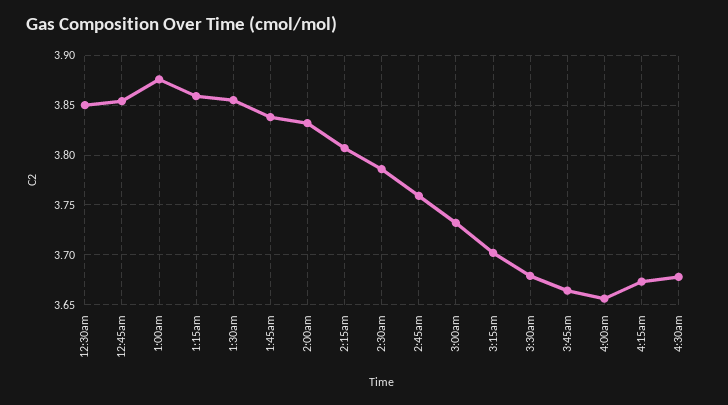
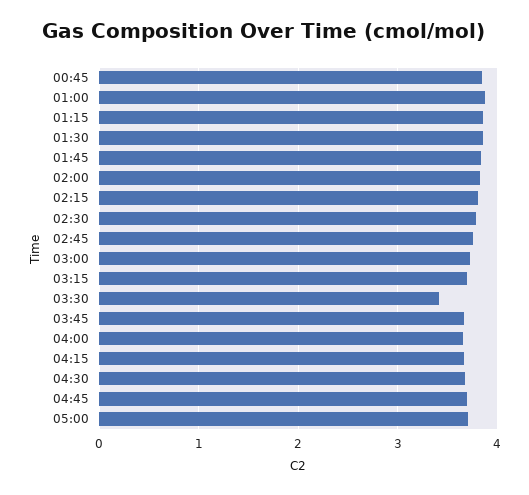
12:30am: 3.85 -> none
3:30am: 3.68 -> 3.4
04:45: none -> 3.7
05:00: none -> 3.7

